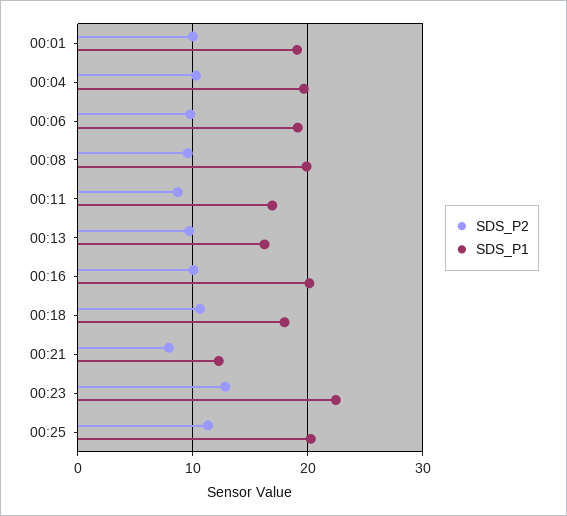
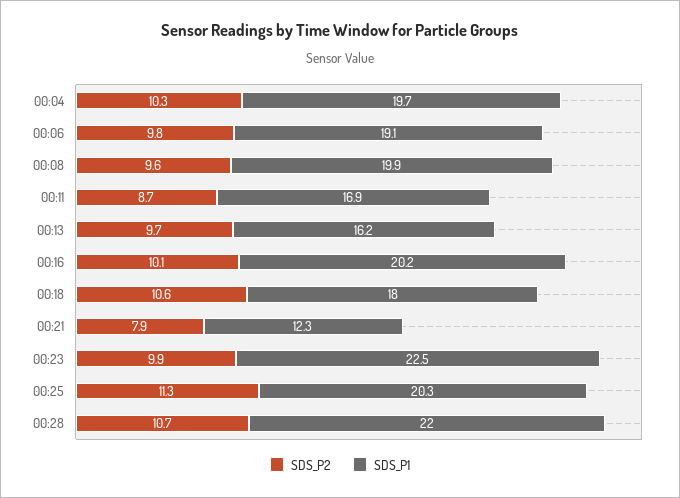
SDS_P2, 00:01: 10 -> none
SDS_P1, 00:01: 19 -> none
SDS_P2, 00:23: 13 -> 9.9
SDS_P2, 00:28: none -> 10.7
SDS_P1, 00:28: none -> 22

